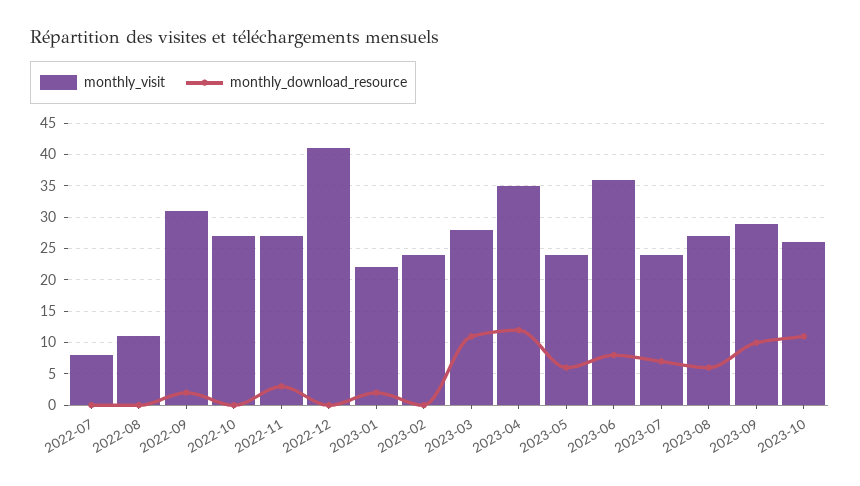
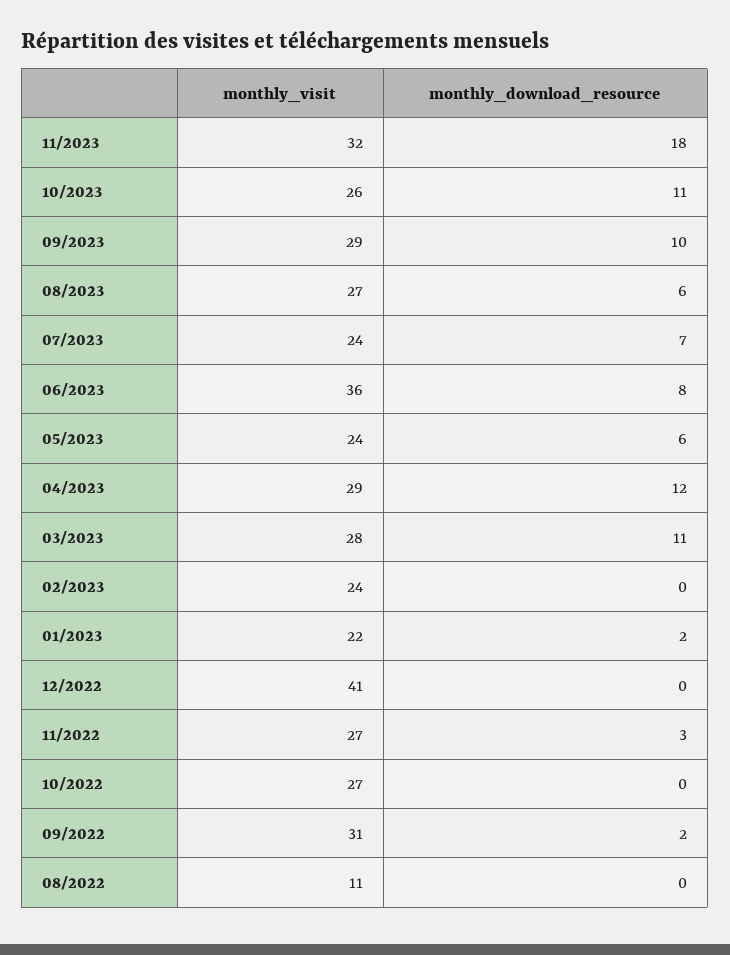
monthly_visit, 2022-07: 8 -> none
monthly_download_resource, 2022-07: 0 -> none
monthly_visit, 2023-04: 35 -> 29
monthly_visit, 11/2023: none -> 32
monthly_download_resource, 11/2023: none -> 18

